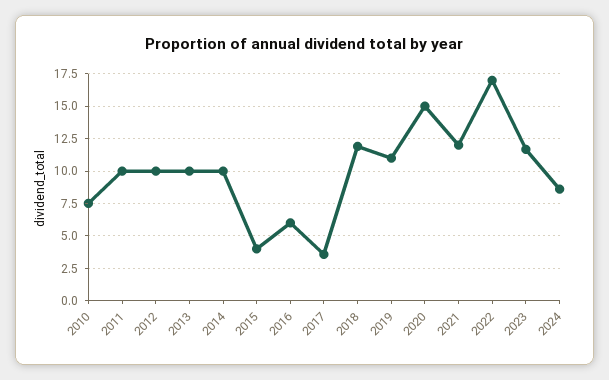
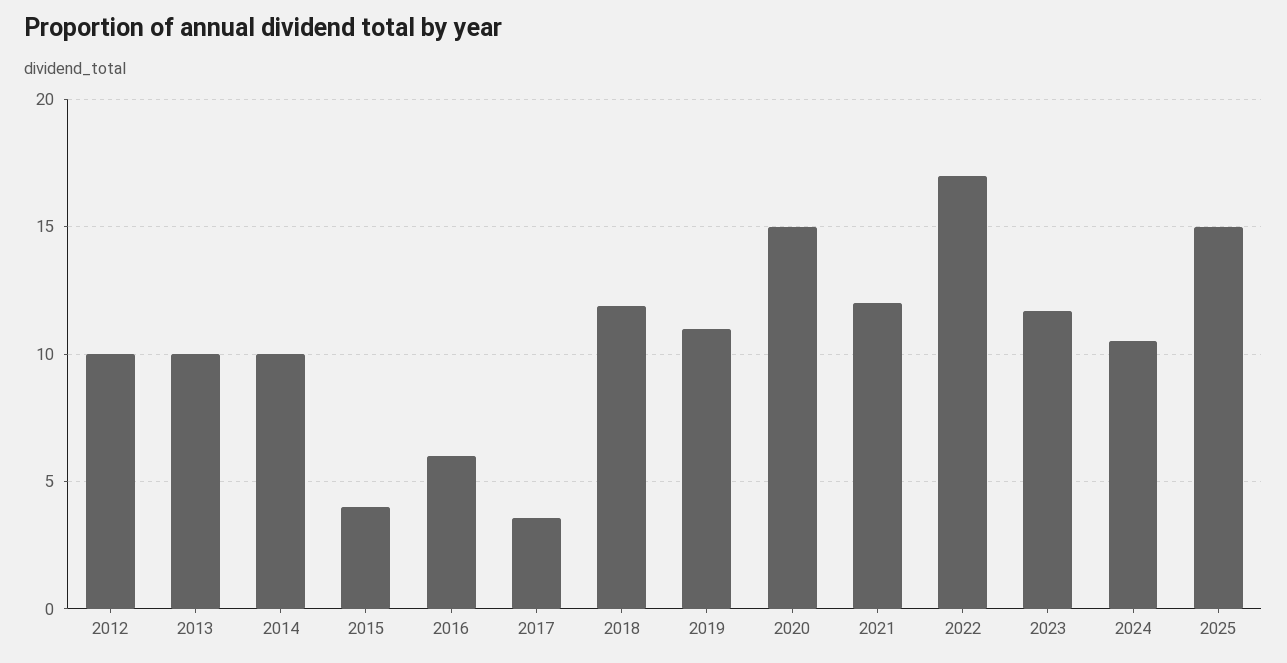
2010: 7.5 -> none
2011: 10 -> none
2024: 8.5 -> 10.5
2025: none -> 15

